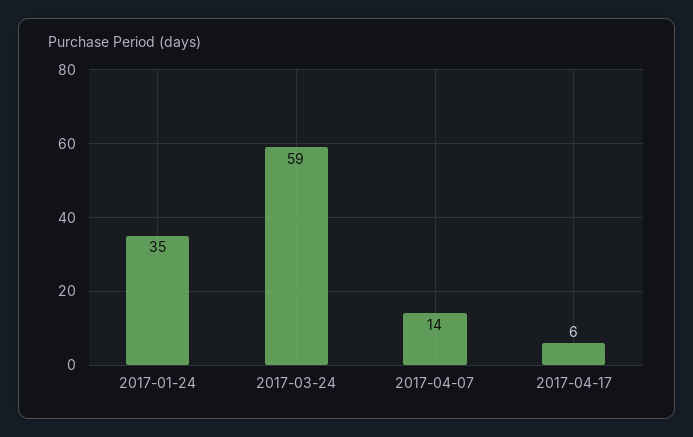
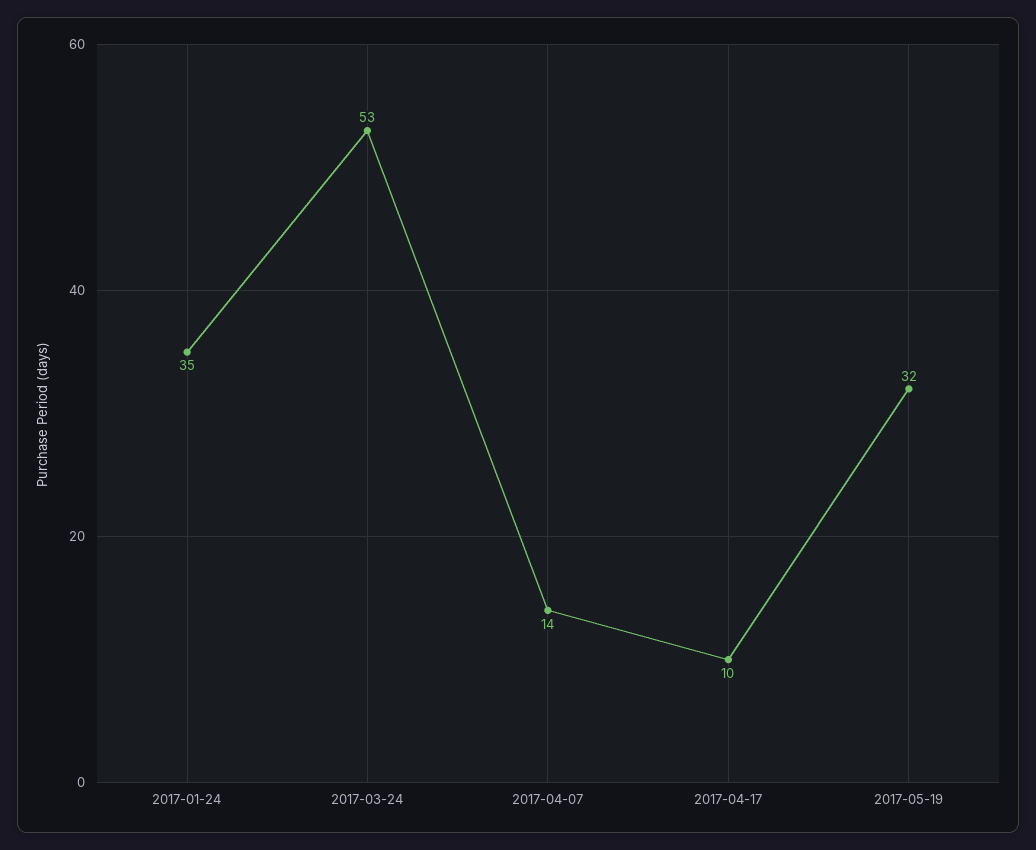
2017-03-24: 59 -> 53
2017-04-17: 6 -> 10
2017-05-19: none -> 32

